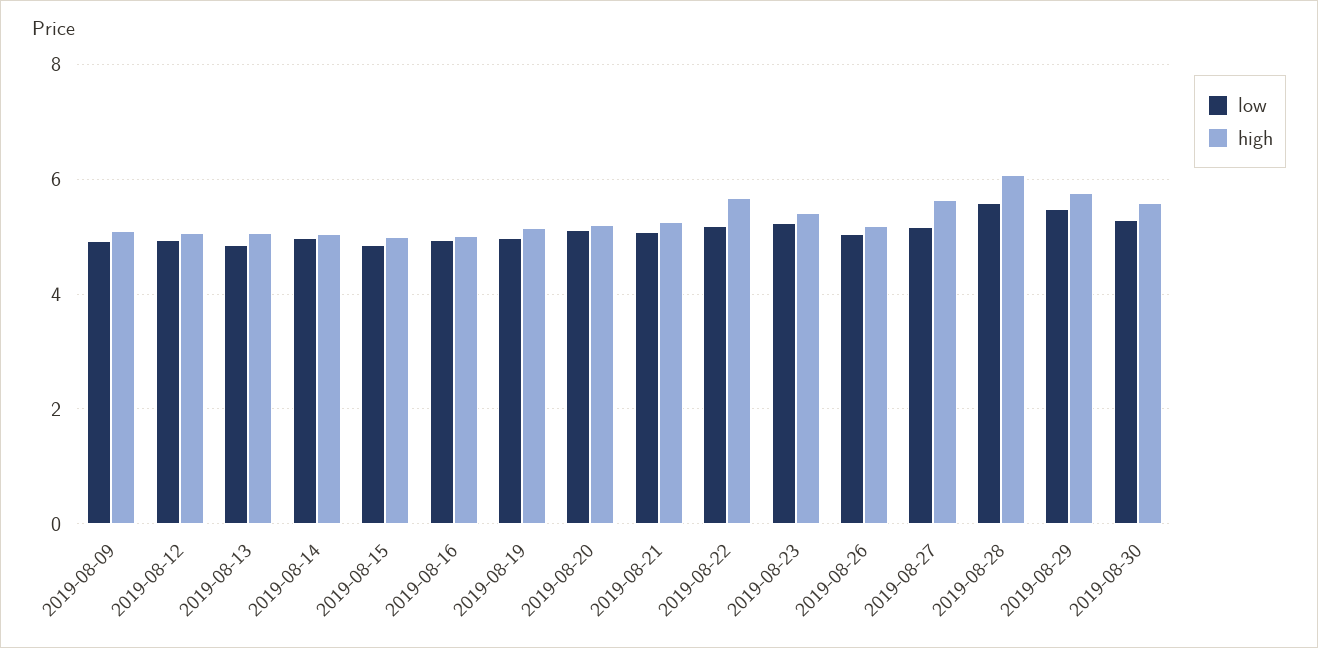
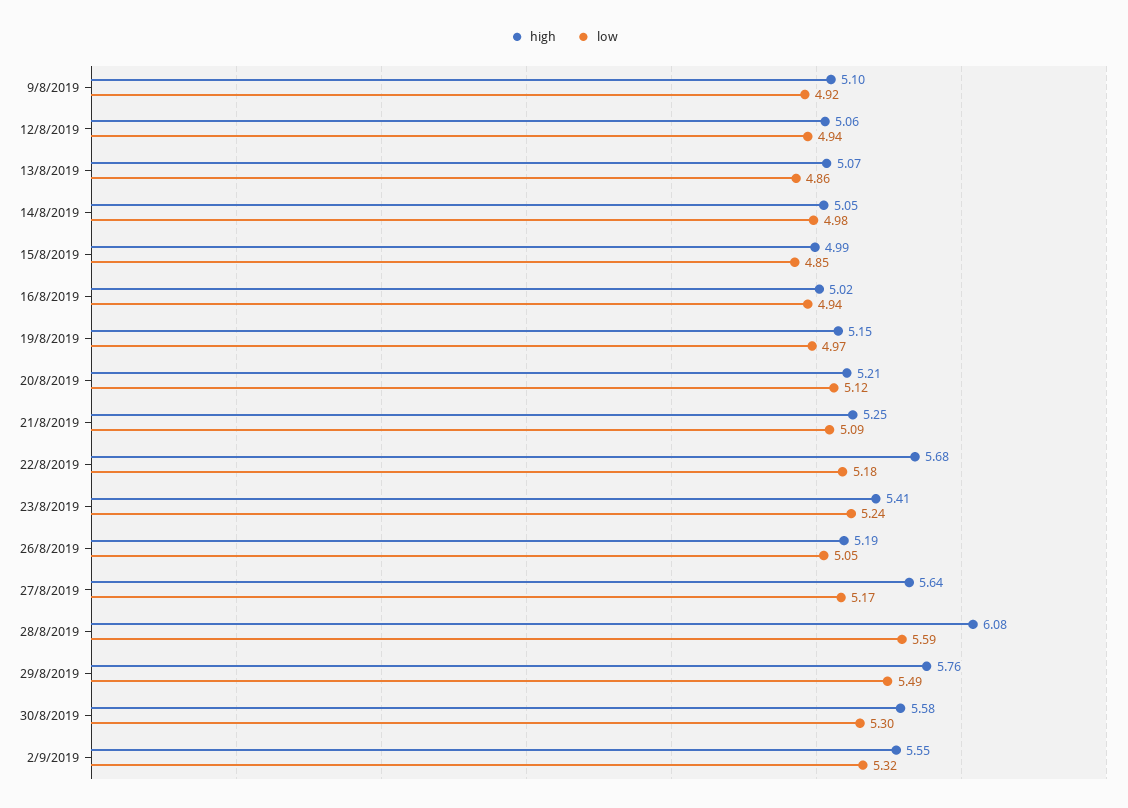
high, 2/9/2019: none -> 5.55
low, 2/9/2019: none -> 5.32

